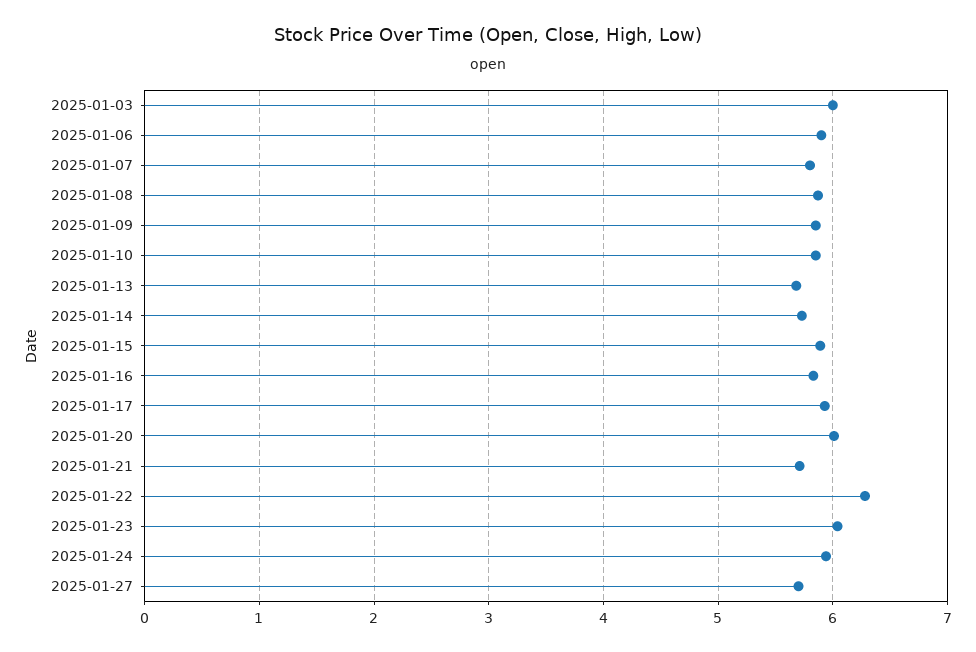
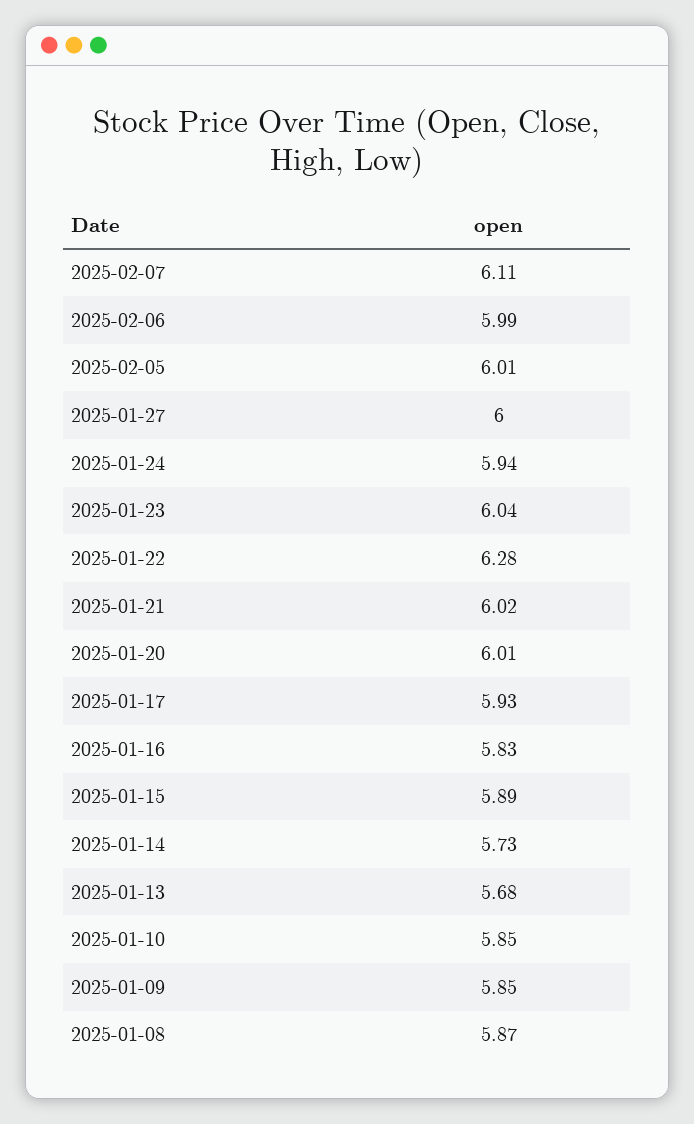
2025-01-03: 6 -> none
2025-01-06: 5.9 -> none
2025-01-07: 5.8 -> none
2025-01-21: 5.7 -> 6.02
2025-01-27: 5.7 -> 6
2025-02-07: none -> 6.11
2025-02-06: none -> 5.99
2025-02-05: none -> 6.01

